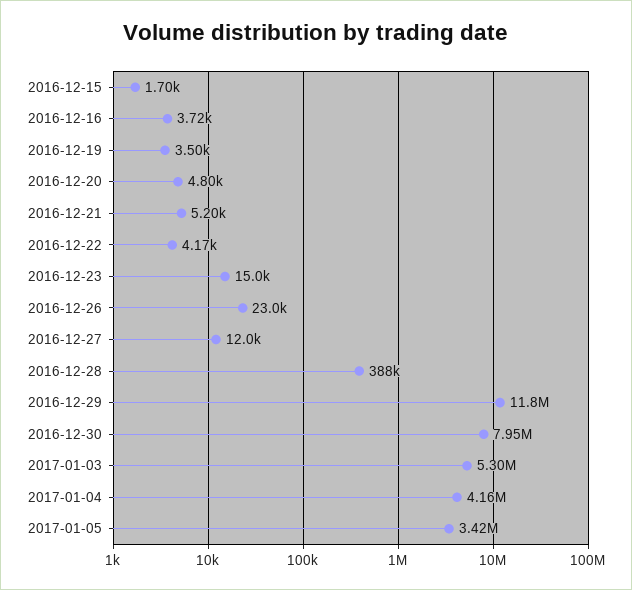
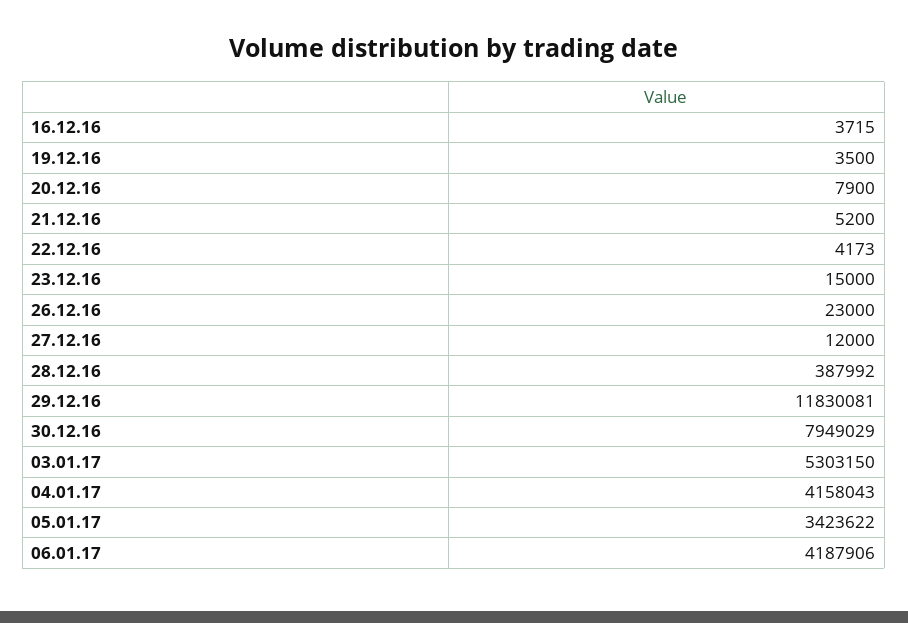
2016-12-15: 1700 -> none
2016-12-20: 4800 -> 7900
06.01.17: none -> 4187906

